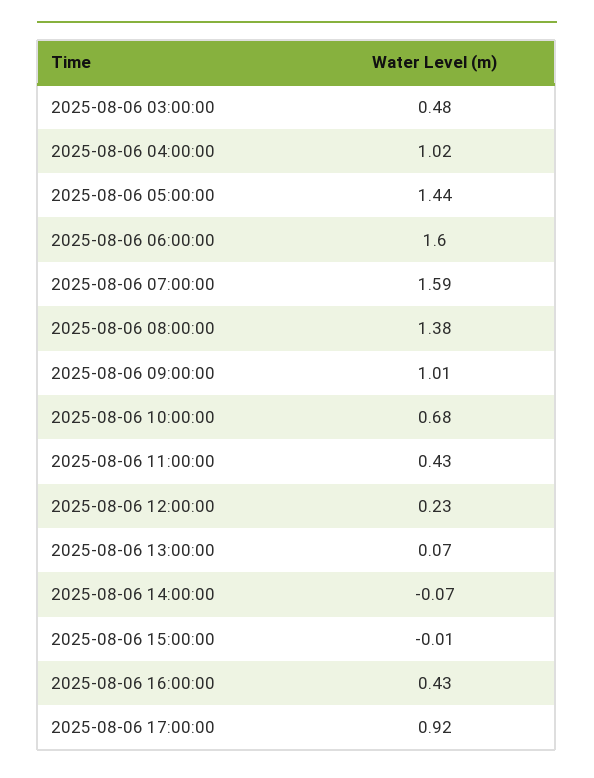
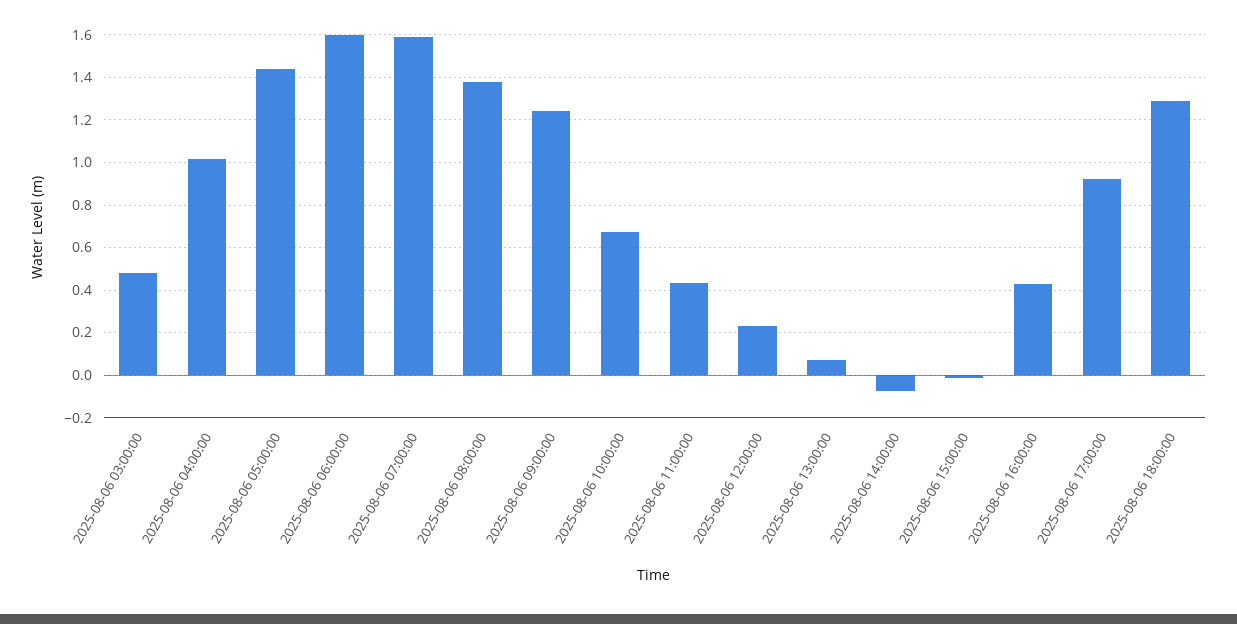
2025-08-06 09:00:00: 1.01 -> 1.25
2025-08-06 18:00:00: none -> 1.3

